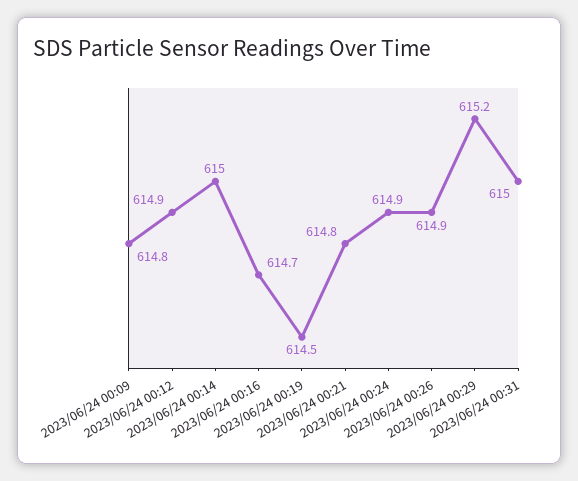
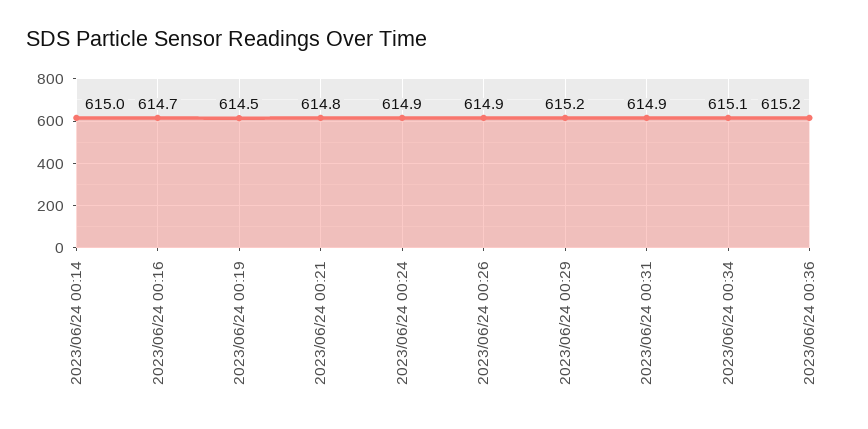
2023/06/24 00:09: 614.8 -> none
2023/06/24 00:12: 614.9 -> none
2023/06/24 00:31: 615 -> 614.9
2023/06/24 00:34: none -> 615.1
2023/06/24 00:36: none -> 615.2

